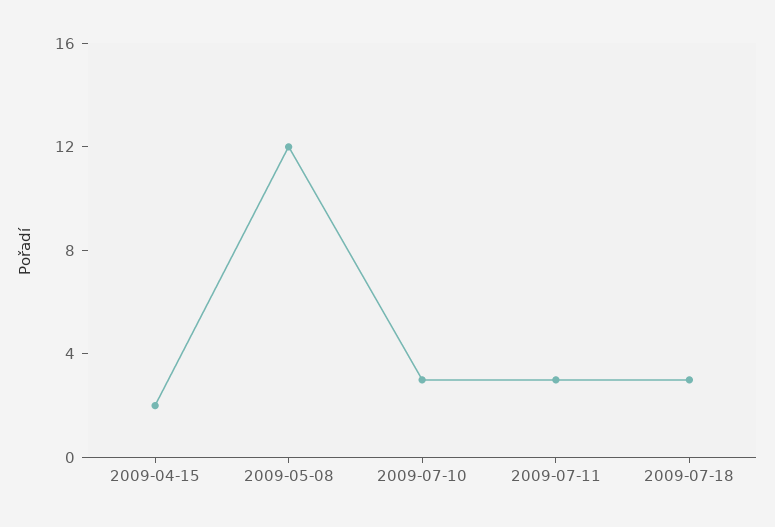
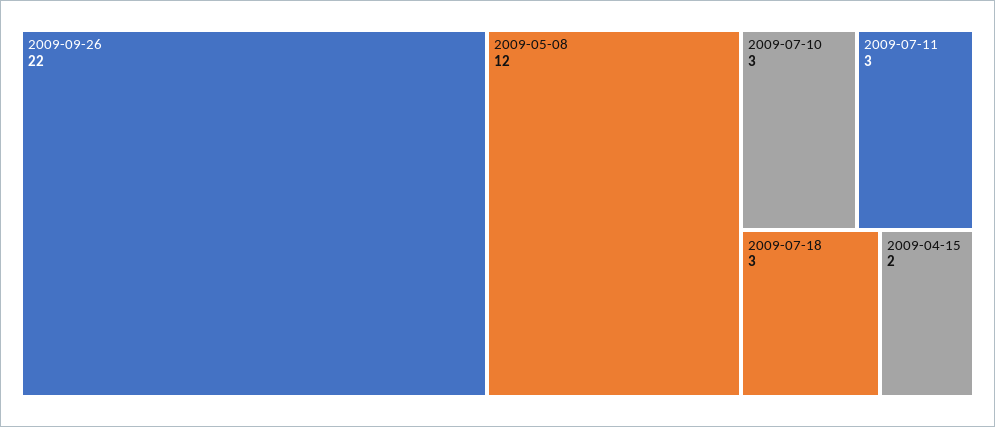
2009-09-26: none -> 22

